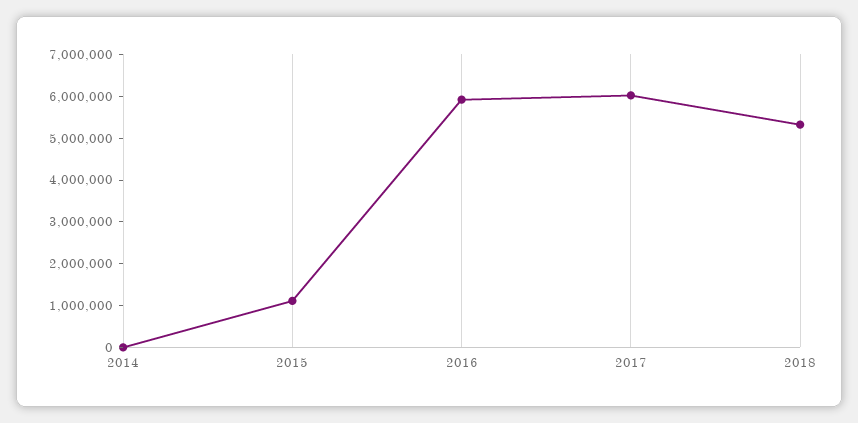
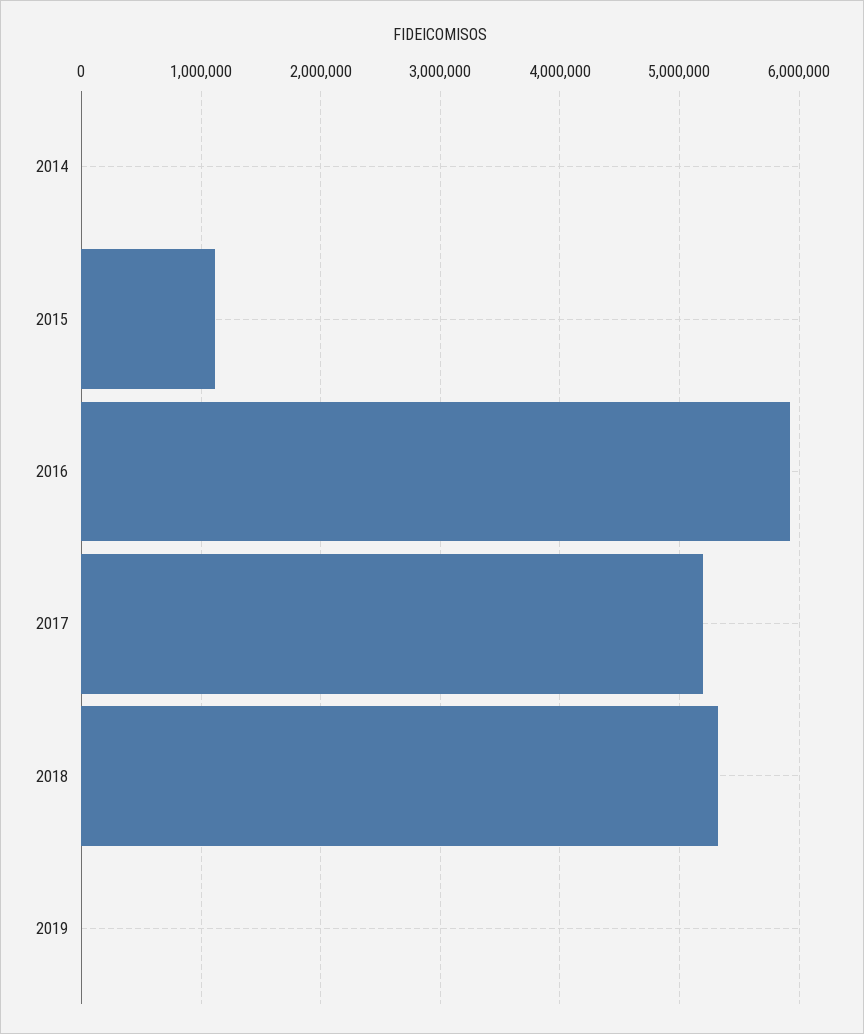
2017: 6000000 -> 5200000
2019: none -> 0

